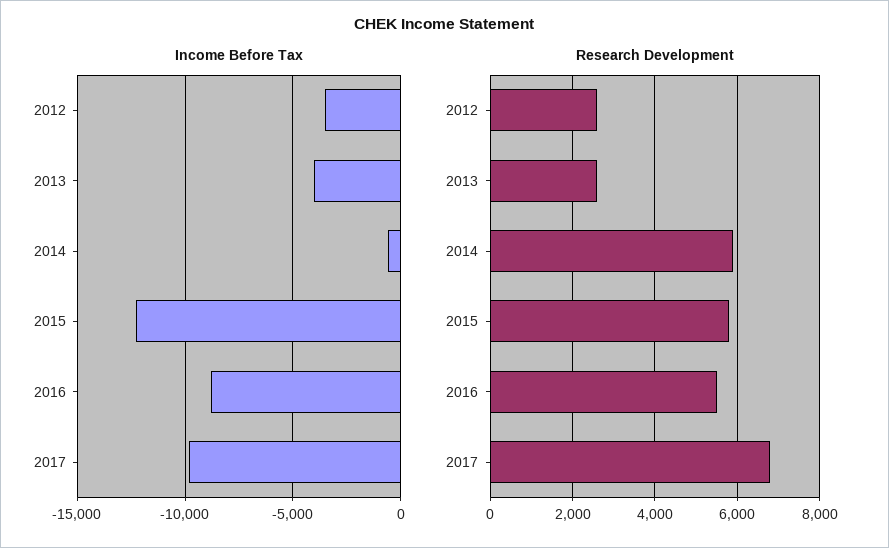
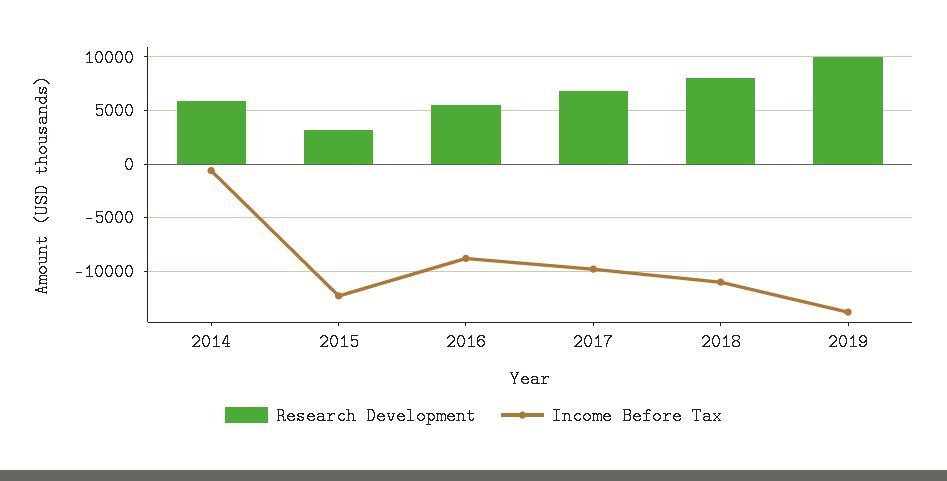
Income Before Tax, 2012: -3500 -> none
Income Before Tax, 2013: -4000 -> none
Research Development, 2012: 2600 -> none
Research Development, 2013: 2600 -> none
Research Development, 2015: 5800 -> 3000
Research Development, 2018: none -> 8000
Income Before Tax, 2018: none -> -11000
Research Development, 2019: none -> 10000
Income Before Tax, 2019: none -> -14000

